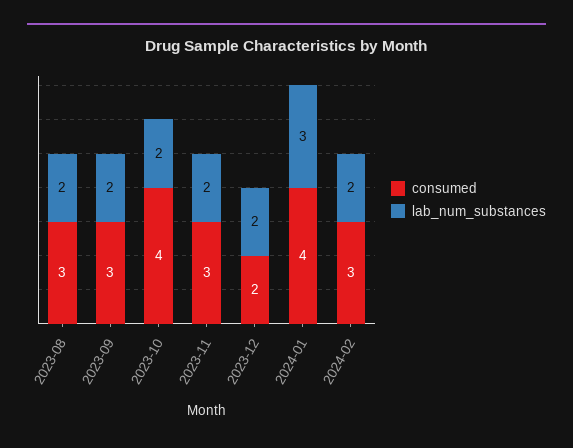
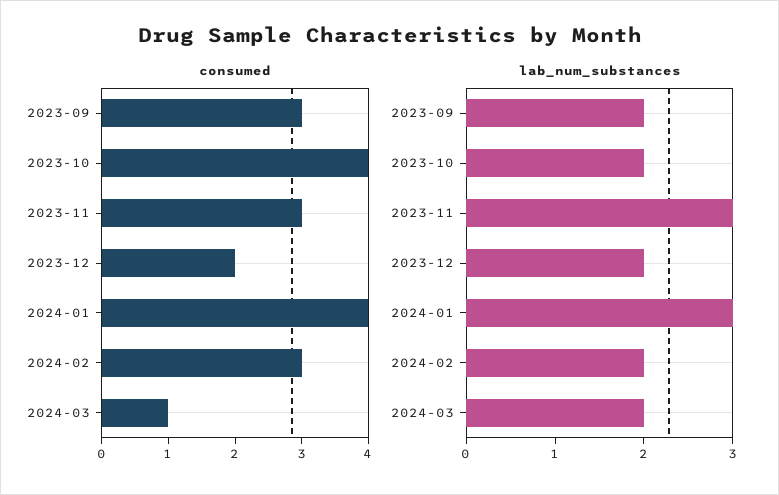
consumed, 2023-08: 3 -> none
lab_num_substances, 2023-08: 2 -> none
lab_num_substances, 2023-11: 2 -> 3
consumed, 2024-03: none -> 1
lab_num_substances, 2024-03: none -> 2

